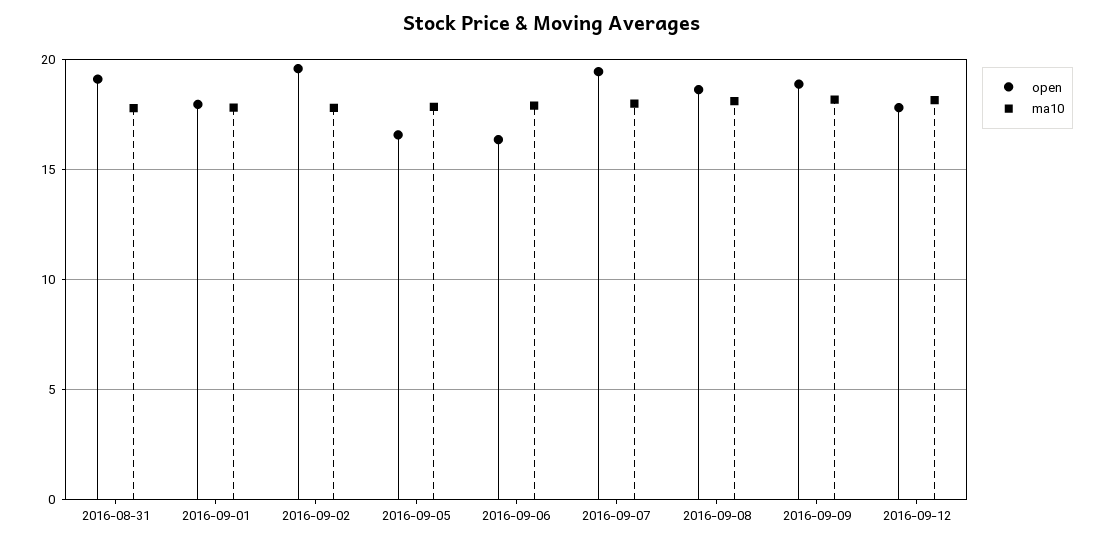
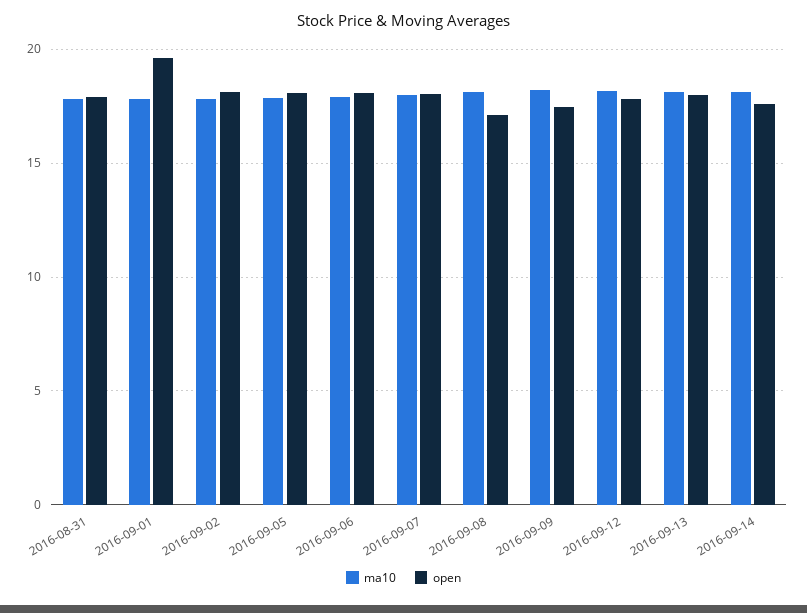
open, 2016-08-31: 19 -> 18
open, 2016-09-01: 18 -> 19.5
open, 2016-09-02: 19.5 -> 18
open, 2016-09-05: 16.5 -> 18
open, 2016-09-06: 16.5 -> 18
open, 2016-09-07: 19.5 -> 18
open, 2016-09-08: 18.5 -> 17
open, 2016-09-09: 19 -> 17.5
ma10, 2016-09-13: none -> 18
open, 2016-09-13: none -> 18
ma10, 2016-09-14: none -> 18
open, 2016-09-14: none -> 17.5

